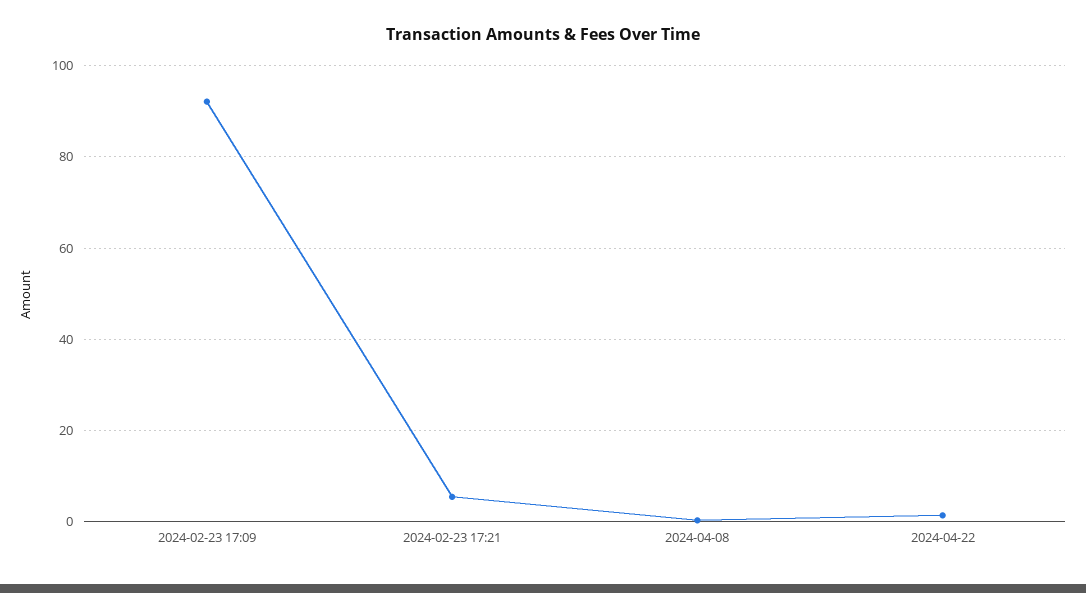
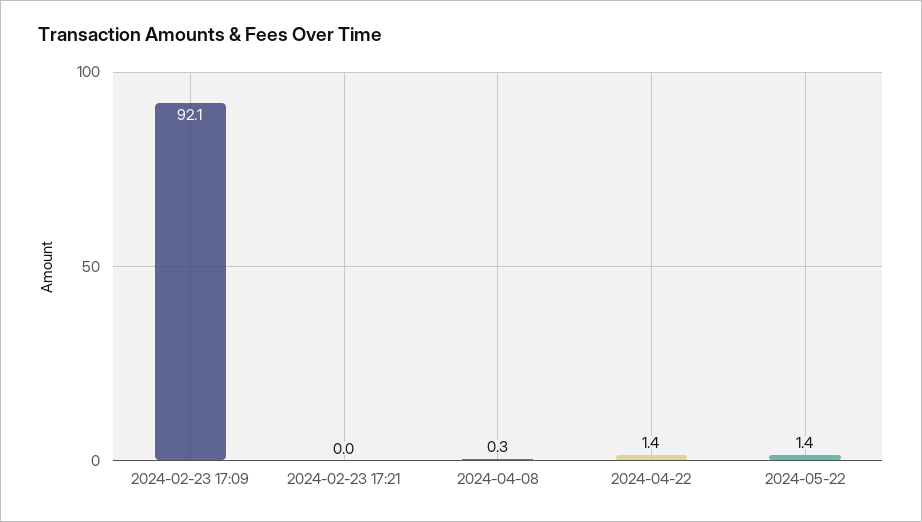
2024-02-23 17:21: 6 -> 0
2024-05-22: none -> 1.4

